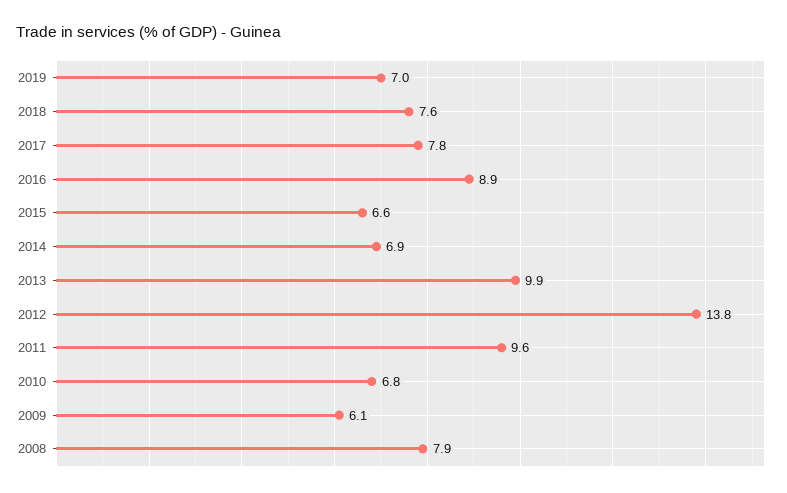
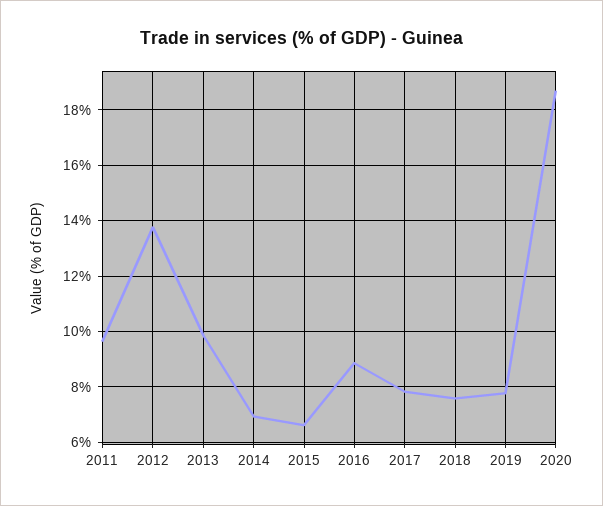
2019: 7 -> 7.75
2010: 6.8 -> none
2009: 6.1 -> none
2008: 7.9 -> none
2020: none -> 18.75

